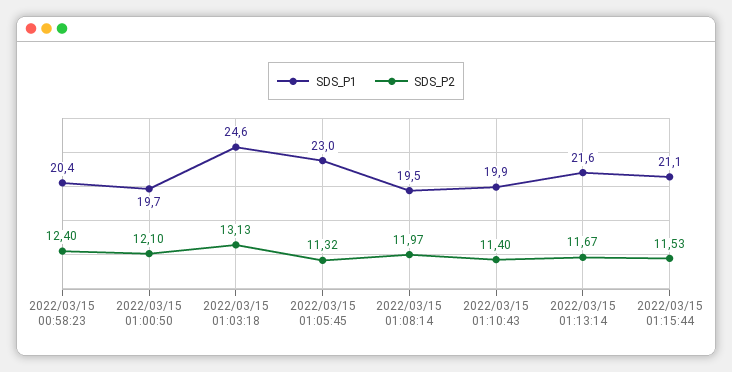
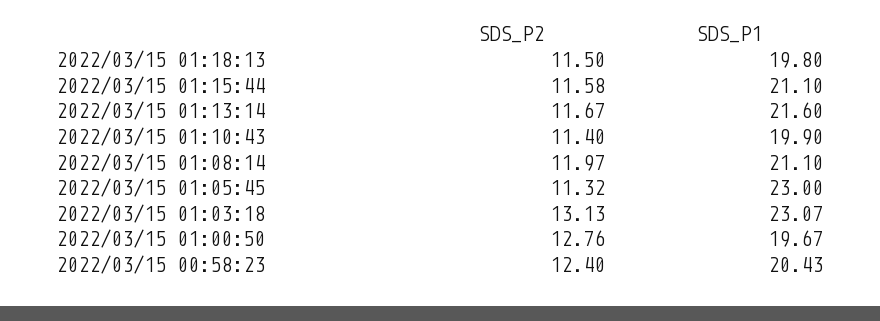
SDS_P2, 2022/03/15 01:00:50: 12.1 -> 12.76
SDS_P1, 2022/03/15 01:03:18: 24.6 -> 23.07
SDS_P1, 2022/03/15 01:08:14: 19.5 -> 21.1
SDS_P2, 2022/03/15 01:15:44: 11.53 -> 11.58
SDS_P2, 2022/03/15 01:18:13: none -> 11.5
SDS_P1, 2022/03/15 01:18:13: none -> 19.8

